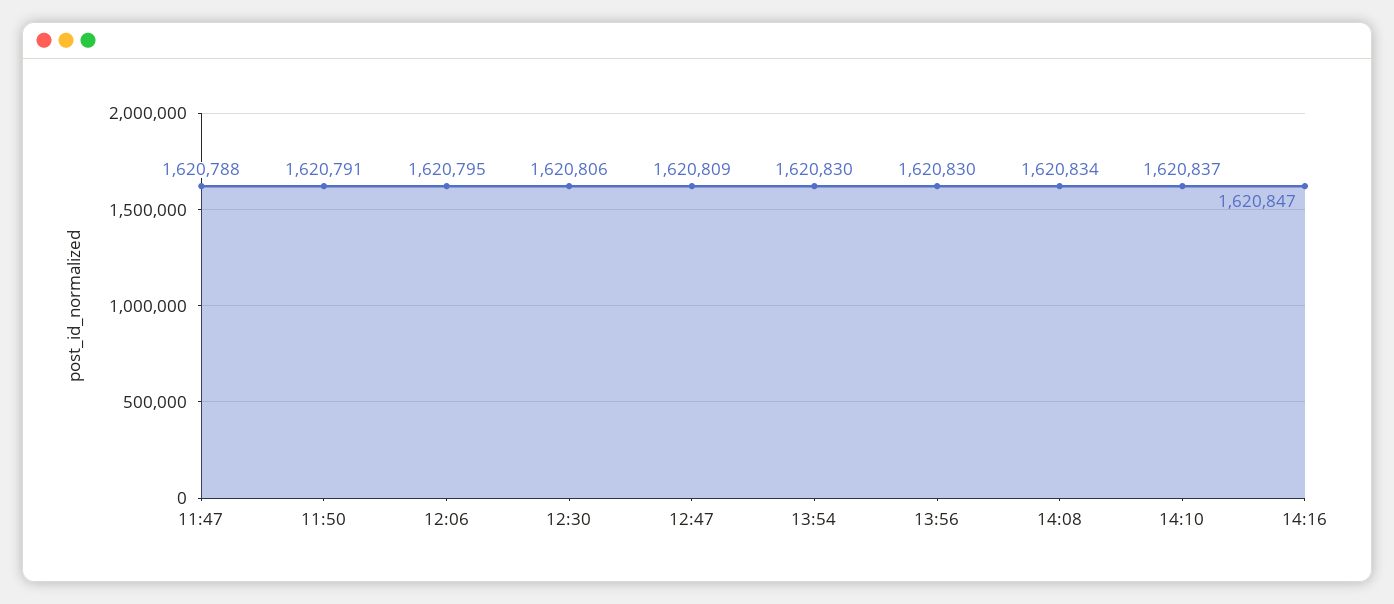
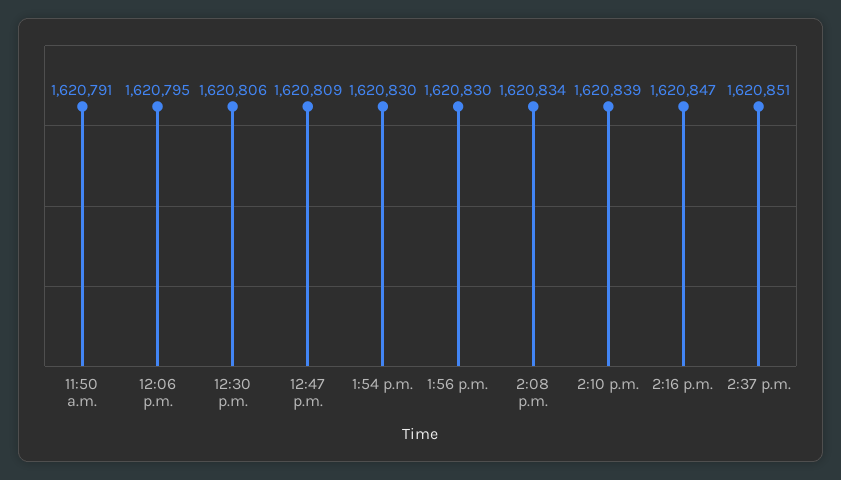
11:47: 1620788 -> none
14:10: 1620837 -> 1620839
2:37 p.m.: none -> 1620851

